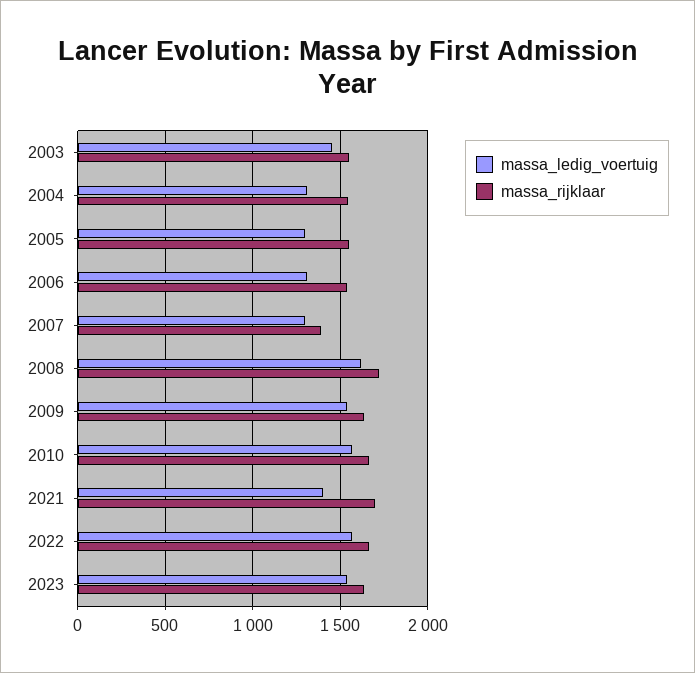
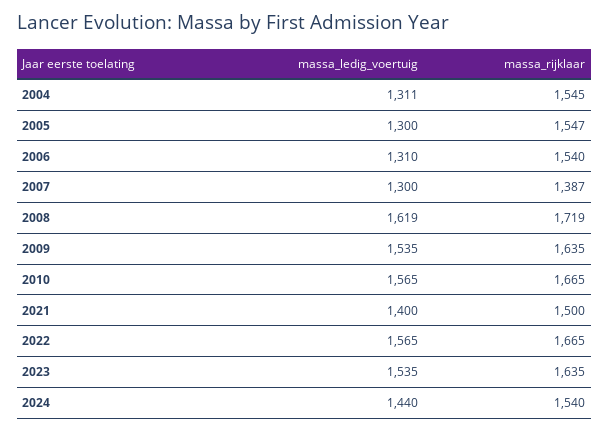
massa_ledig_voertuig, 2003: 1450 -> none
massa_rijklaar, 2003: 1550 -> none
massa_rijklaar, 2021: 1700 -> 1500
massa_ledig_voertuig, 2024: none -> 1440
massa_rijklaar, 2024: none -> 1540

